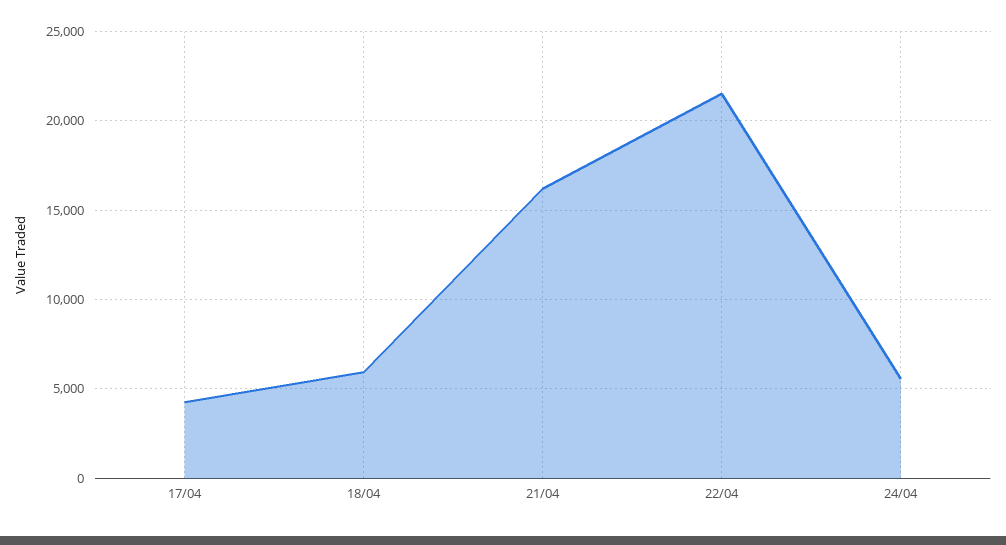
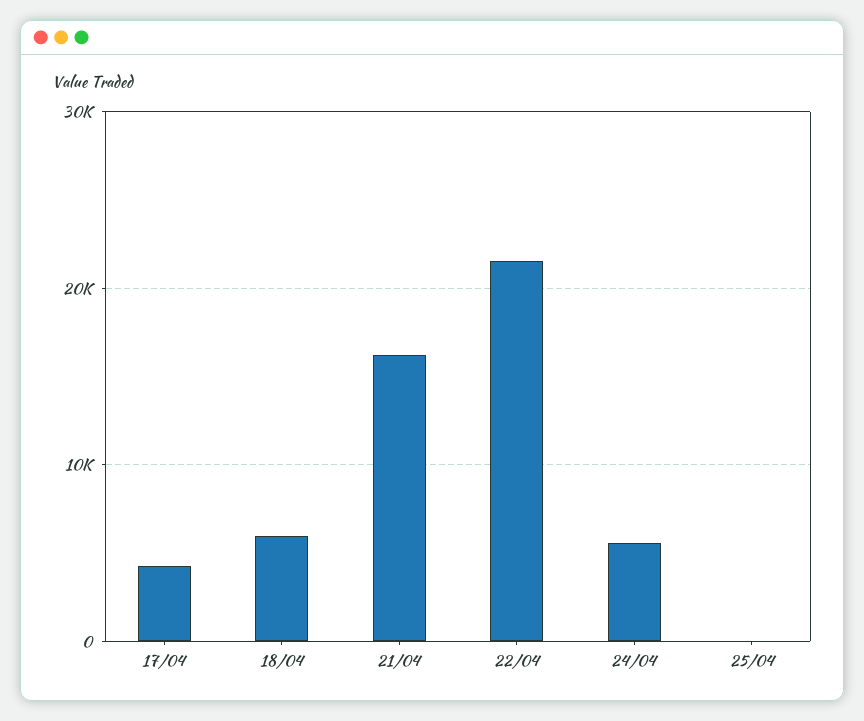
25/04: none -> 0

